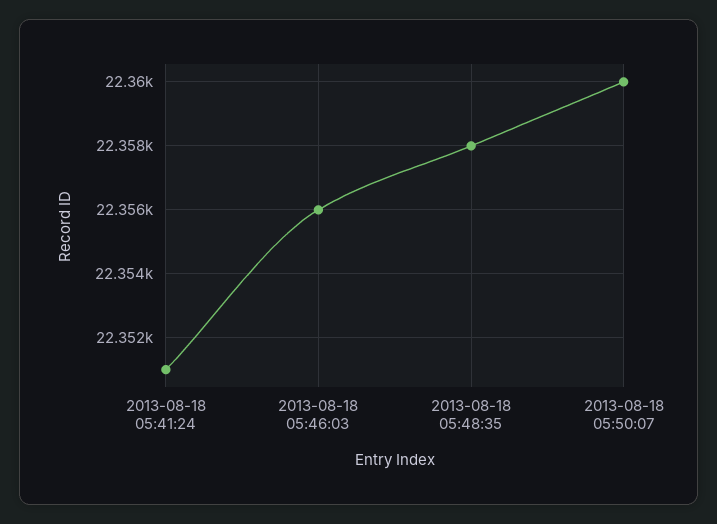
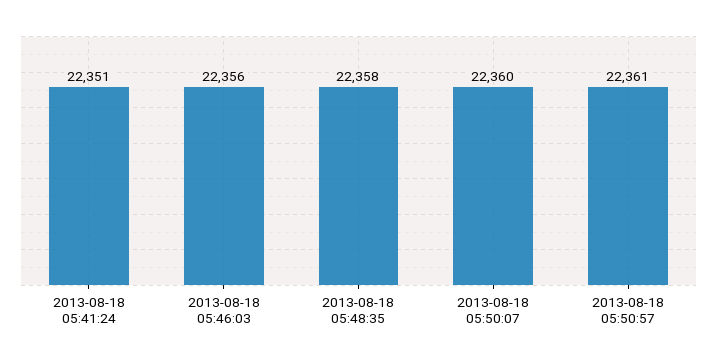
2013-08-18 05:50:57: none -> 22361

